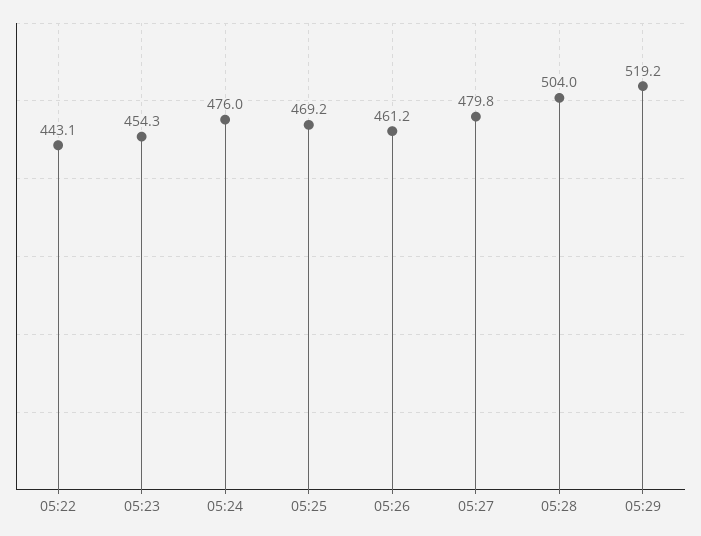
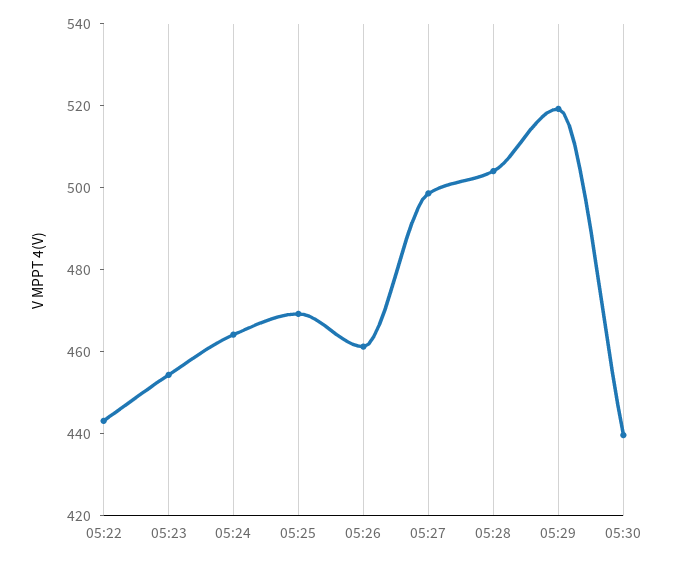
05:24: 476 -> 465
05:27: 479.8 -> 500
05:30: none -> 440

